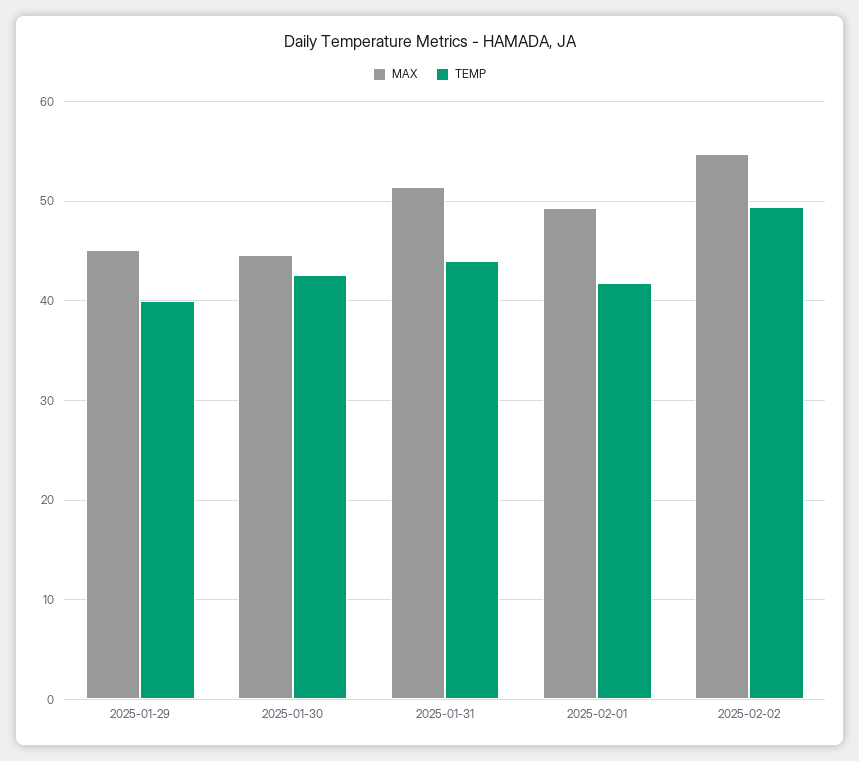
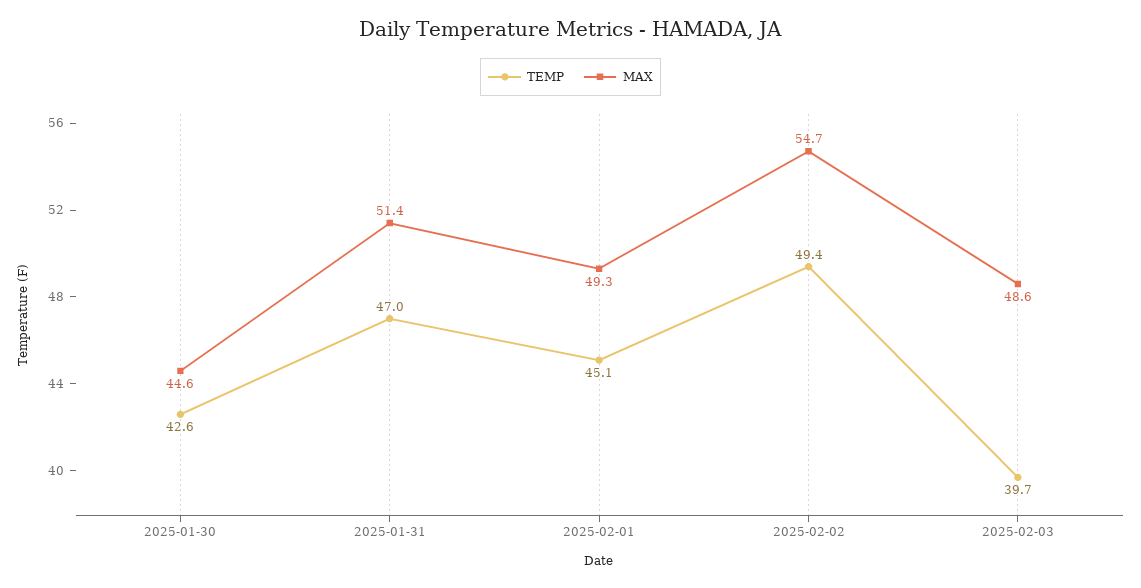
MAX, 2025-01-29: 45 -> none
TEMP, 2025-01-29: 40 -> none
TEMP, 2025-01-31: 44 -> 47
TEMP, 2025-02-01: 42 -> 45.1
TEMP, 2025-02-03: none -> 39.7
MAX, 2025-02-03: none -> 48.6

